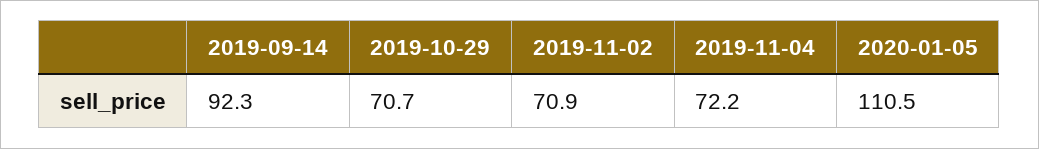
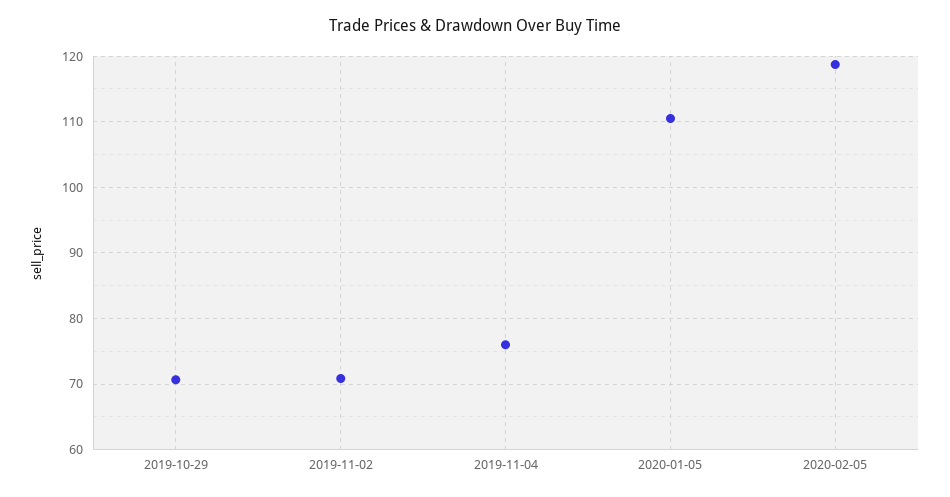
2019-09-14: 92.3 -> none
2019-11-04: 72.2 -> 76
2020-02-05: none -> 119

